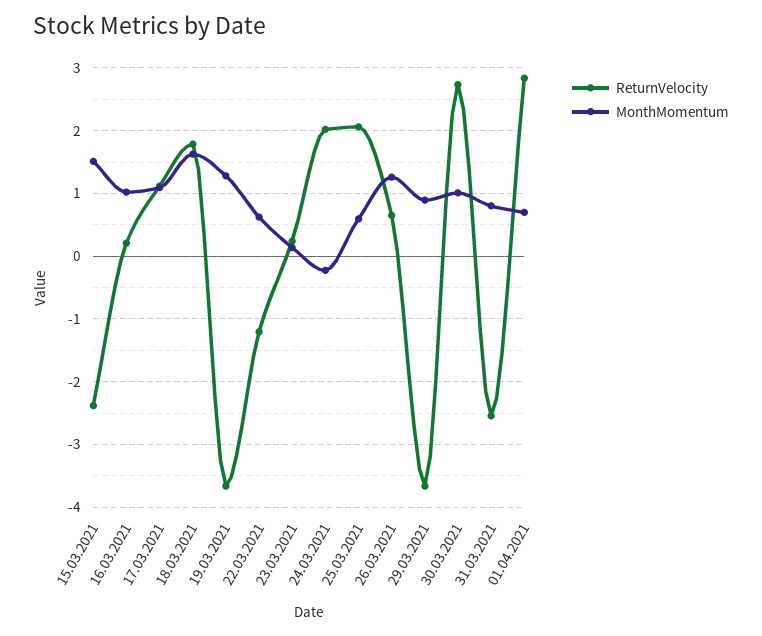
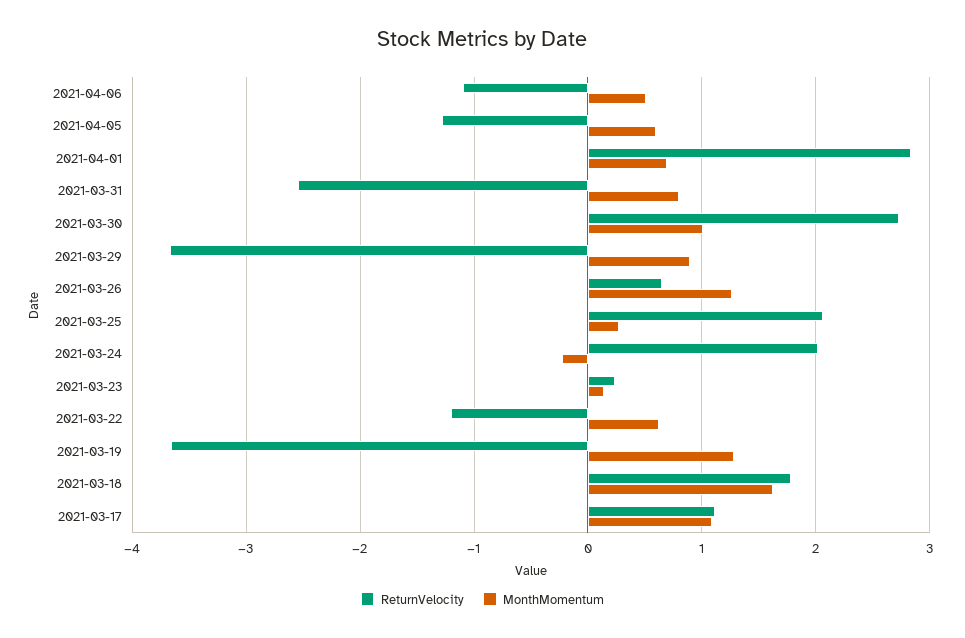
ReturnVelocity, 15.03.2021: -2.4 -> none
MonthMomentum, 15.03.2021: 1.5 -> none
ReturnVelocity, 16.03.2021: 0.2 -> none
MonthMomentum, 16.03.2021: 1 -> none
MonthMomentum, 25.03.2021: 0.6 -> 0.3
ReturnVelocity, 2021-04-06: none -> -1.1
MonthMomentum, 2021-04-06: none -> 0.5
ReturnVelocity, 2021-04-05: none -> -1.3
MonthMomentum, 2021-04-05: none -> 0.6

